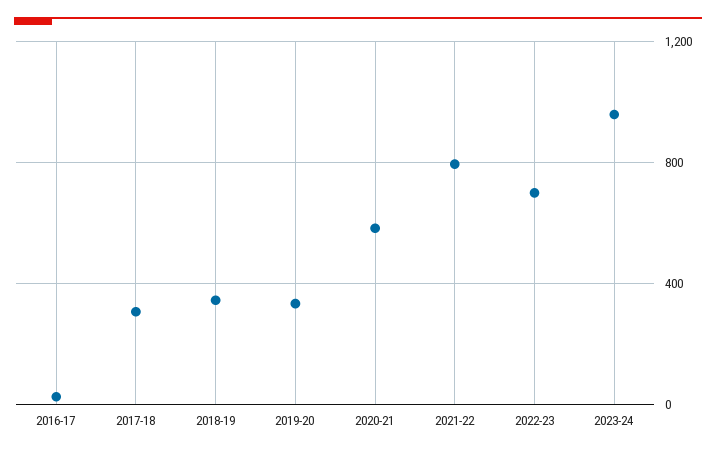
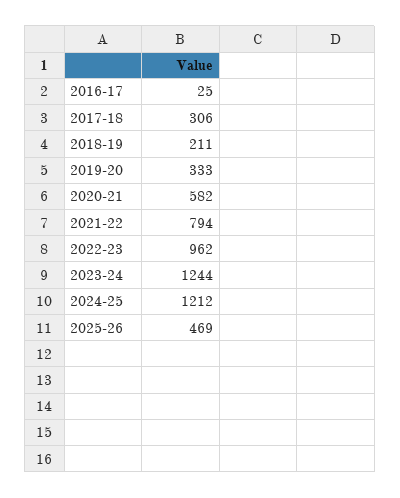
2018-19: 350 -> 211
2022-23: 700 -> 962
2023-24: 950 -> 1244
2024-25: none -> 1212
2025-26: none -> 469

